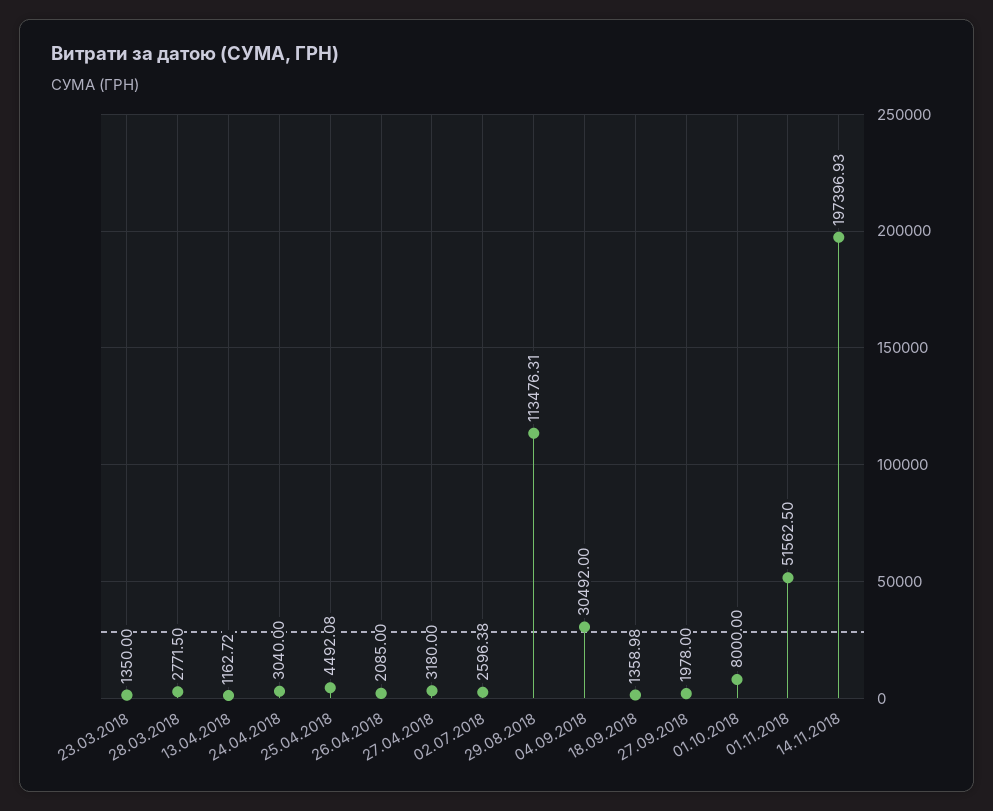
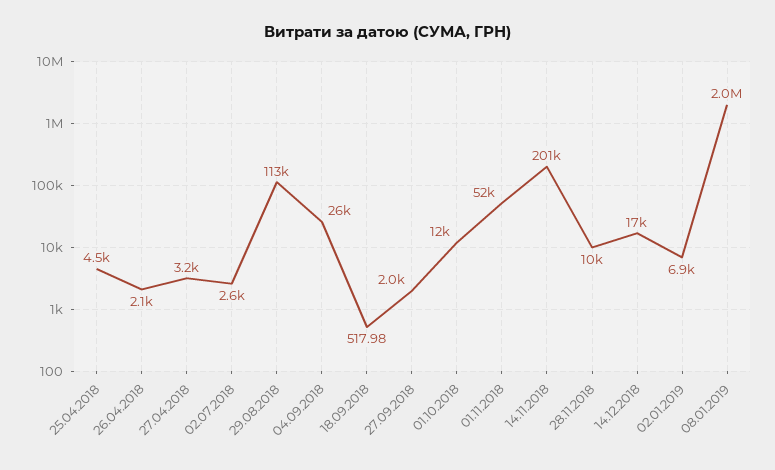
23.03.2018: 1350 -> none
28.03.2018: 2771.5 -> none
13.04.2018: 1162.72 -> none
24.04.2018: 3040 -> none
04.09.2018: 30492 -> 26000
18.09.2018: 1358.98 -> 517.98
01.10.2018: 8000 -> 12000
14.11.2018: 197396.93 -> 201000
28.11.2018: none -> 10000
14.12.2018: none -> 17000
02.01.2019: none -> 6900
08.01.2019: none -> 2000000

